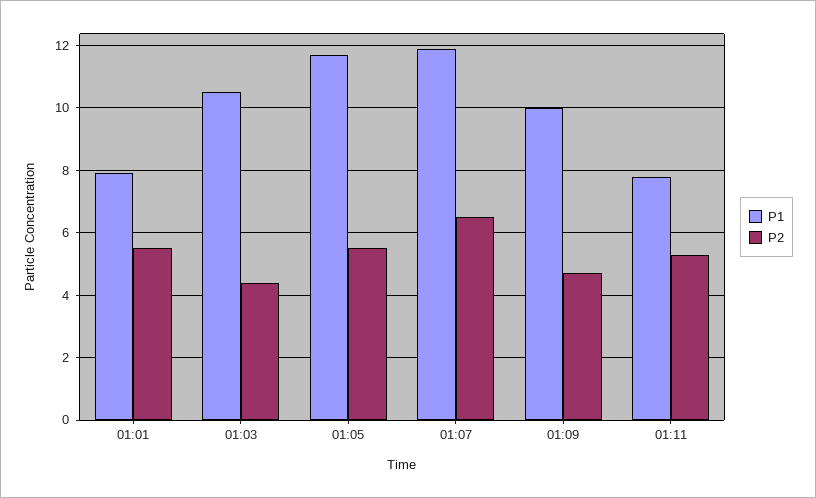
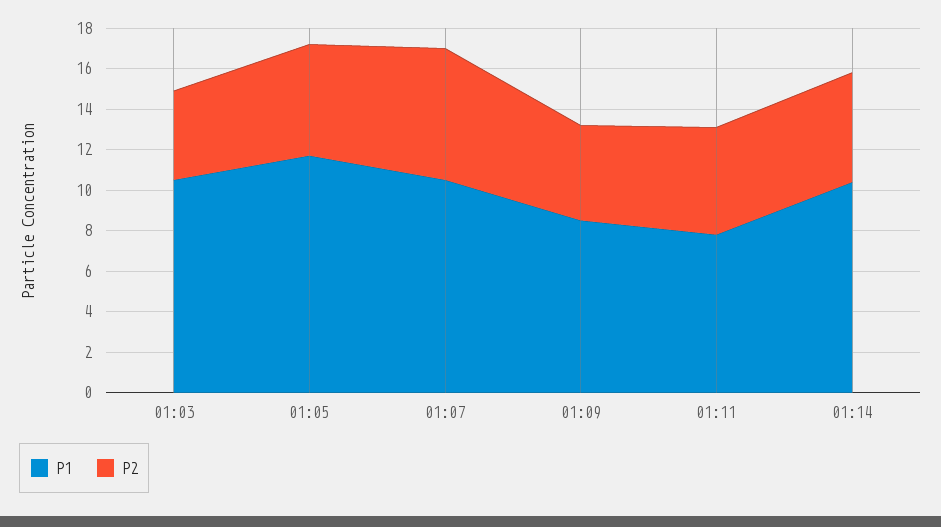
P1, 01:01: 8 -> none
P2, 01:01: 5.5 -> none
P1, 01:07: 12 -> 10.5
P1, 01:09: 10 -> 8.5
P1, 01:14: none -> 10.5
P2, 01:14: none -> 5.5

